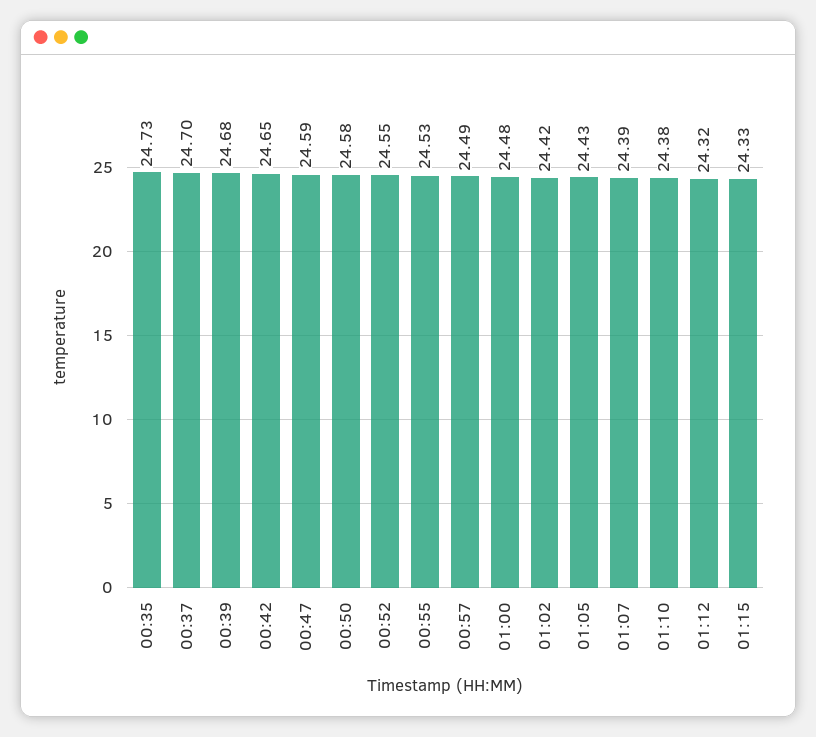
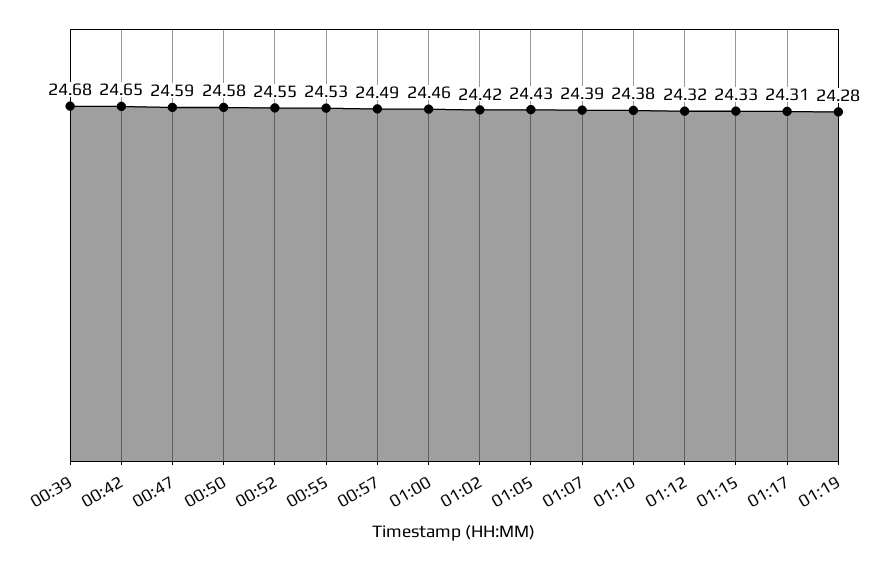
00:35: 24.73 -> none
00:37: 24.7 -> none
01:00: 24.48 -> 24.46
01:17: none -> 24.31
01:19: none -> 24.28

